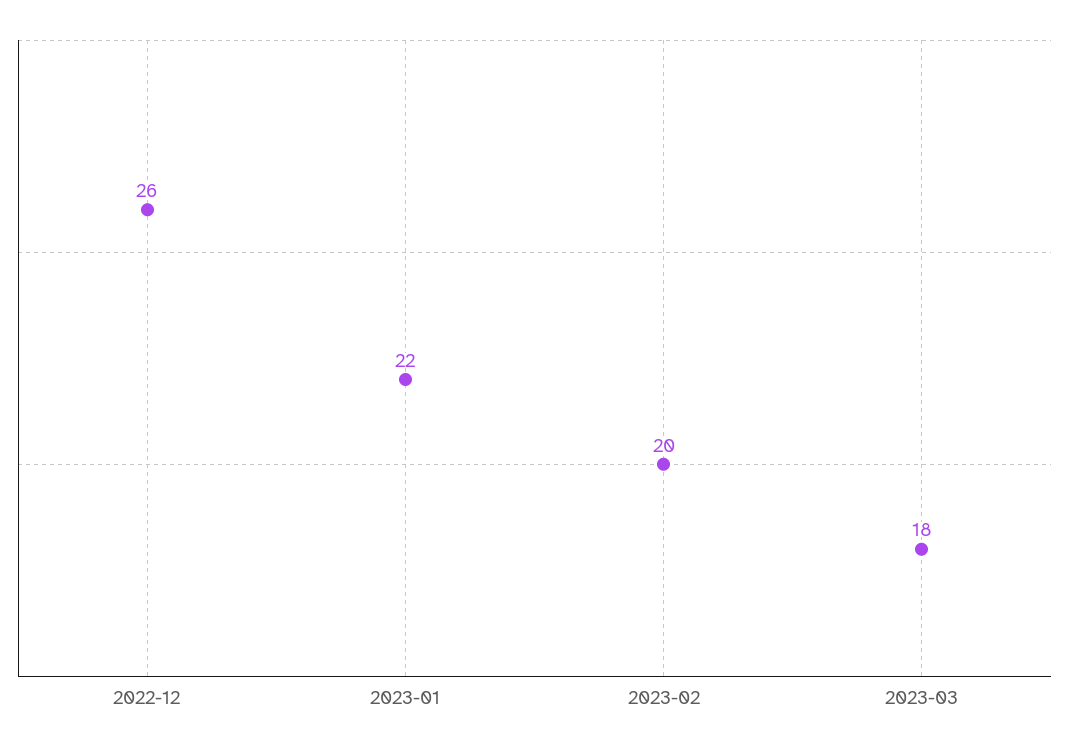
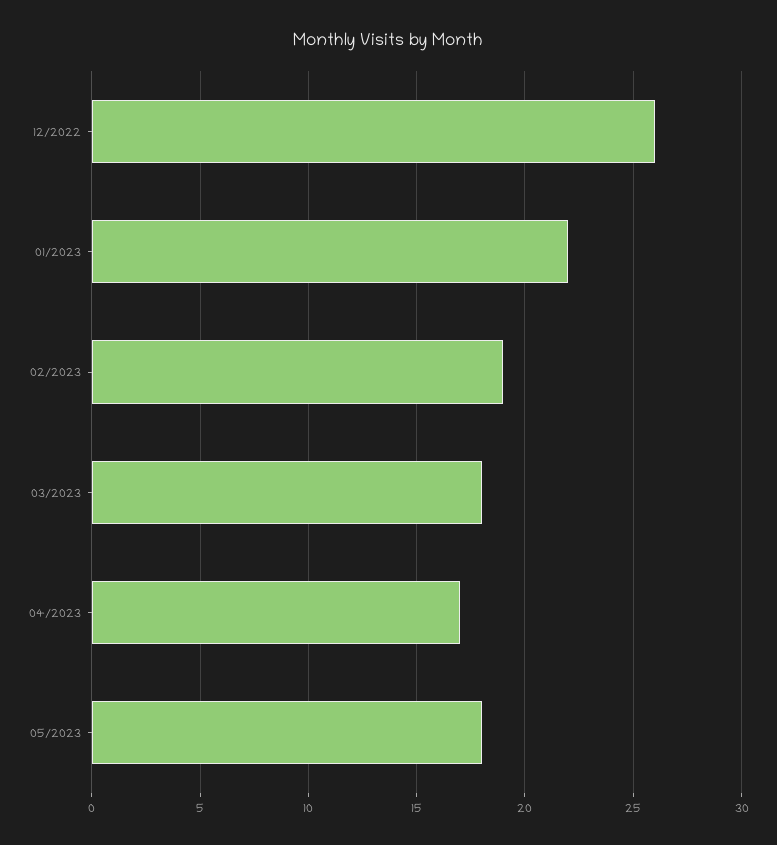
2023-02: 20 -> 19
04/2023: none -> 17
05/2023: none -> 18

